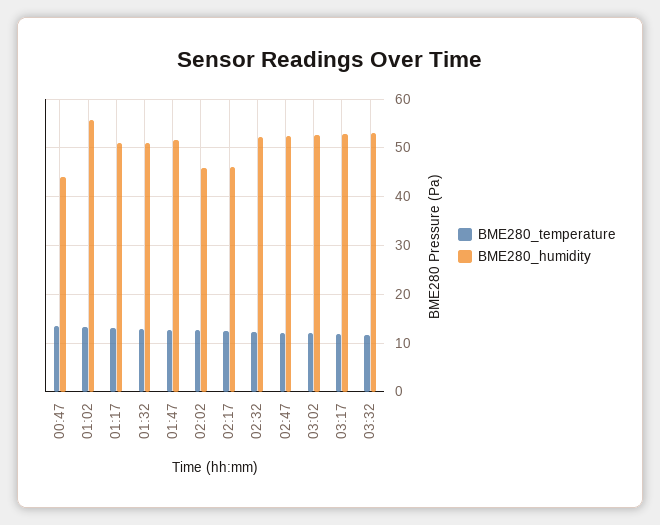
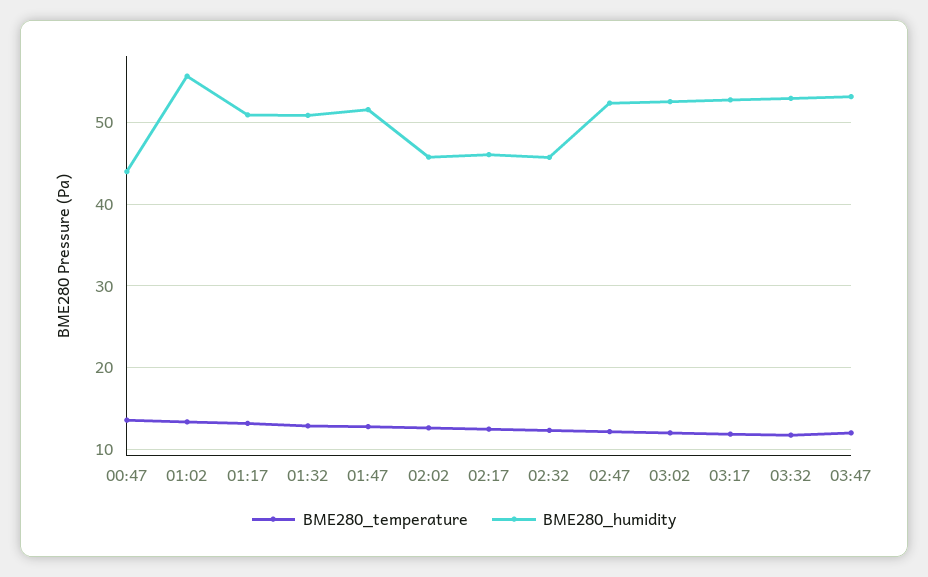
BME280_humidity, 02:32: 52 -> 46
BME280_temperature, 03:47: none -> 12
BME280_humidity, 03:47: none -> 53

